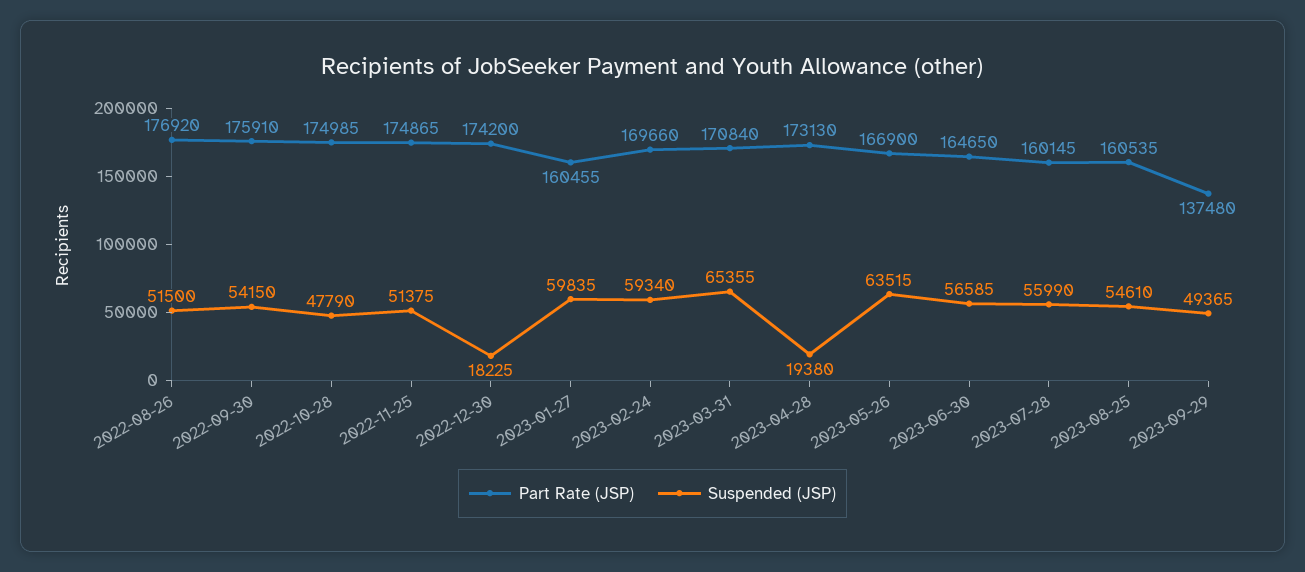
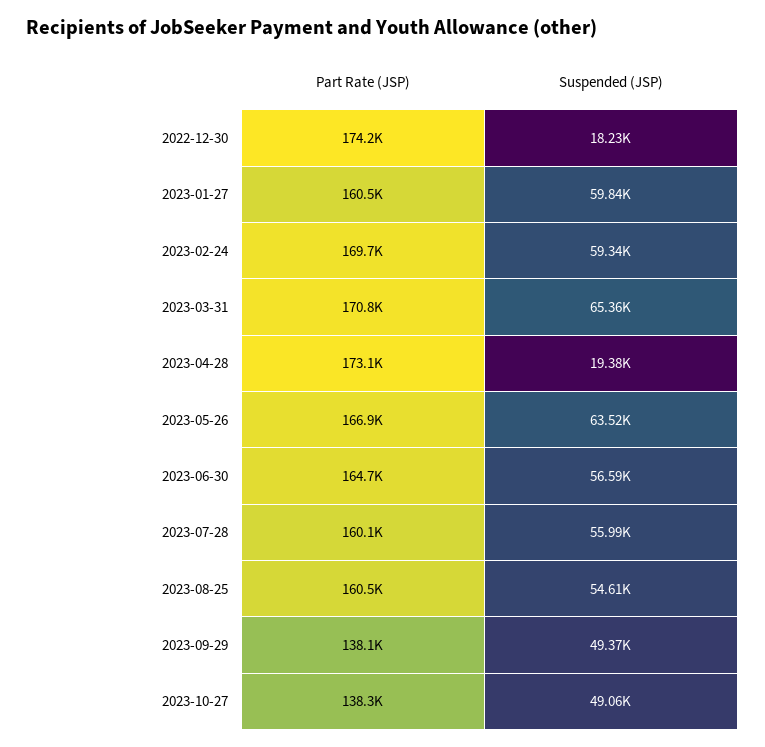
Part Rate (JSP), 2022-08-26: 176920 -> none
Suspended (JSP), 2022-08-26: 51500 -> none
Part Rate (JSP), 2022-09-30: 175910 -> none
Suspended (JSP), 2022-09-30: 54150 -> none
Part Rate (JSP), 2022-10-28: 174985 -> none
Suspended (JSP), 2022-10-28: 47790 -> none
Part Rate (JSP), 2022-11-25: 174865 -> none
Suspended (JSP), 2022-11-25: 51375 -> none
Part Rate (JSP), 2023-09-29: 137480 -> 138100
Part Rate (JSP), 2023-10-27: none -> 138300
Suspended (JSP), 2023-10-27: none -> 49060

